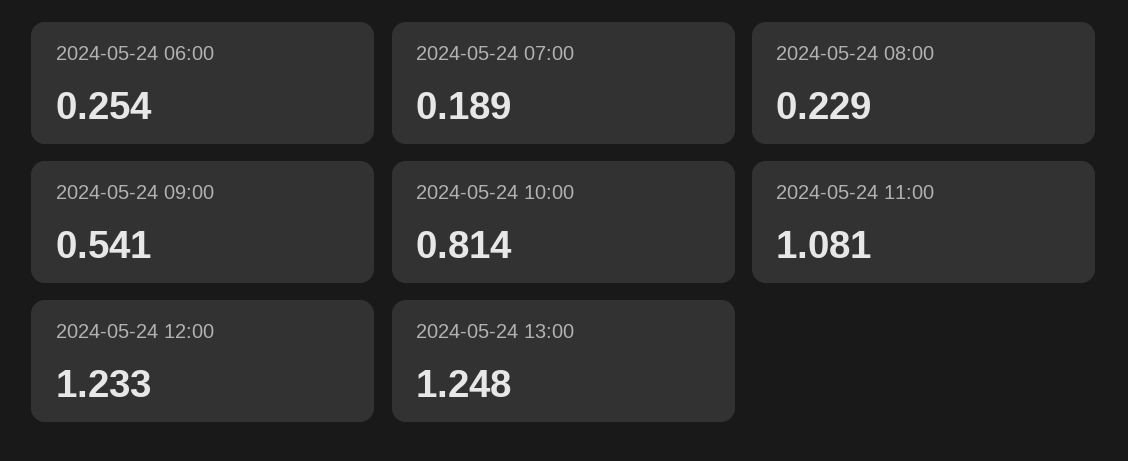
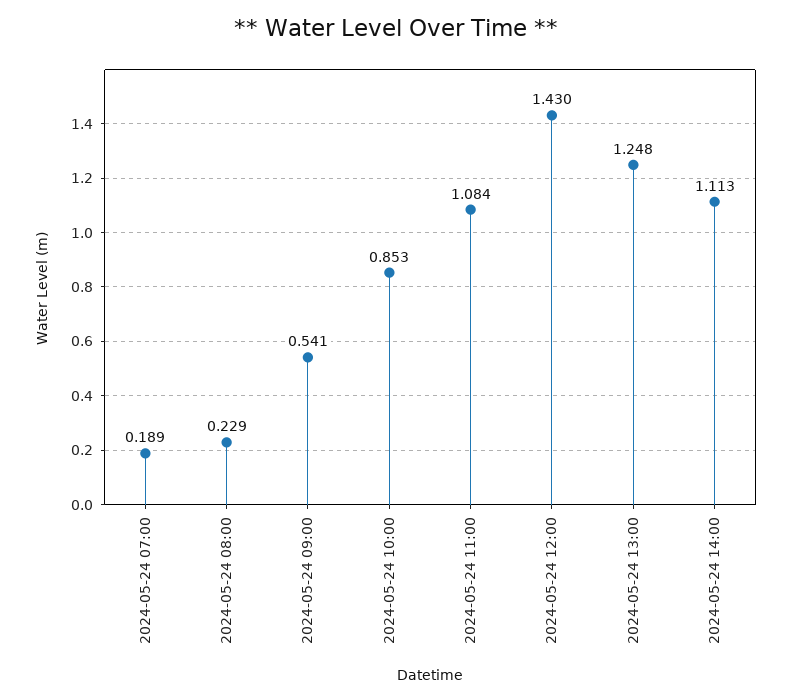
2024-05-24 06:00: 0.254 -> none
2024-05-24 10:00: 0.814 -> 0.853
2024-05-24 11:00: 1.081 -> 1.084
2024-05-24 12:00: 1.233 -> 1.43
2024-05-24 14:00: none -> 1.113

